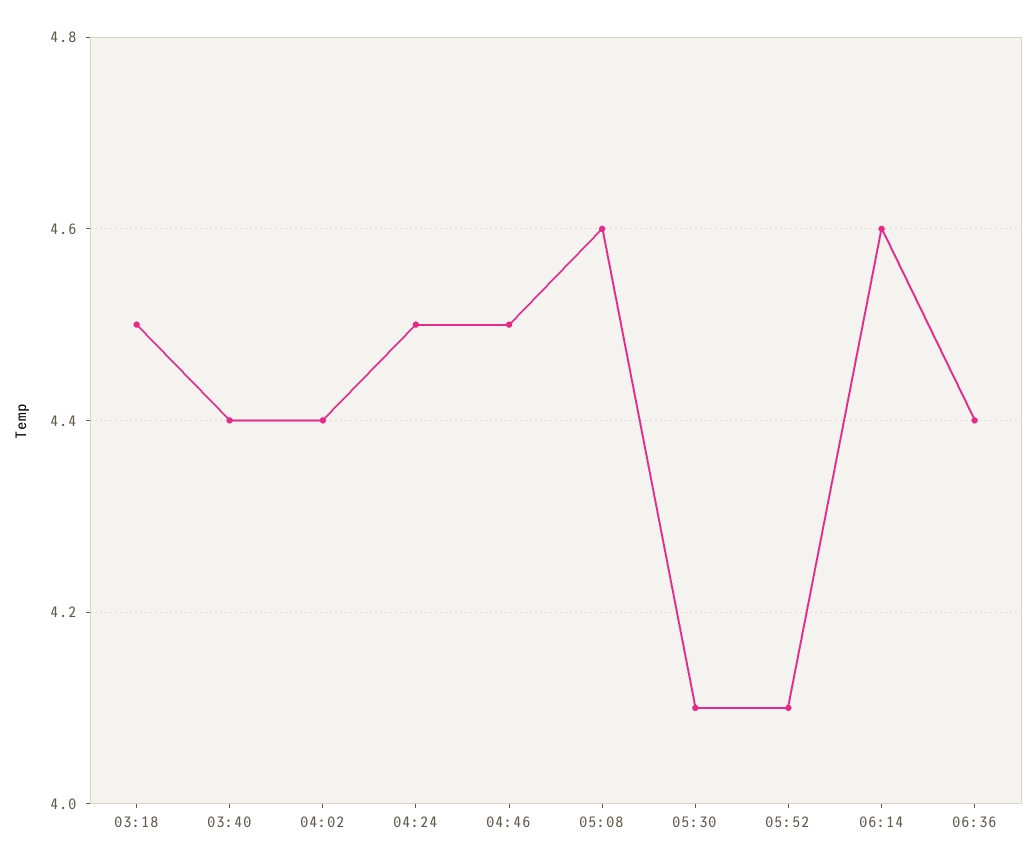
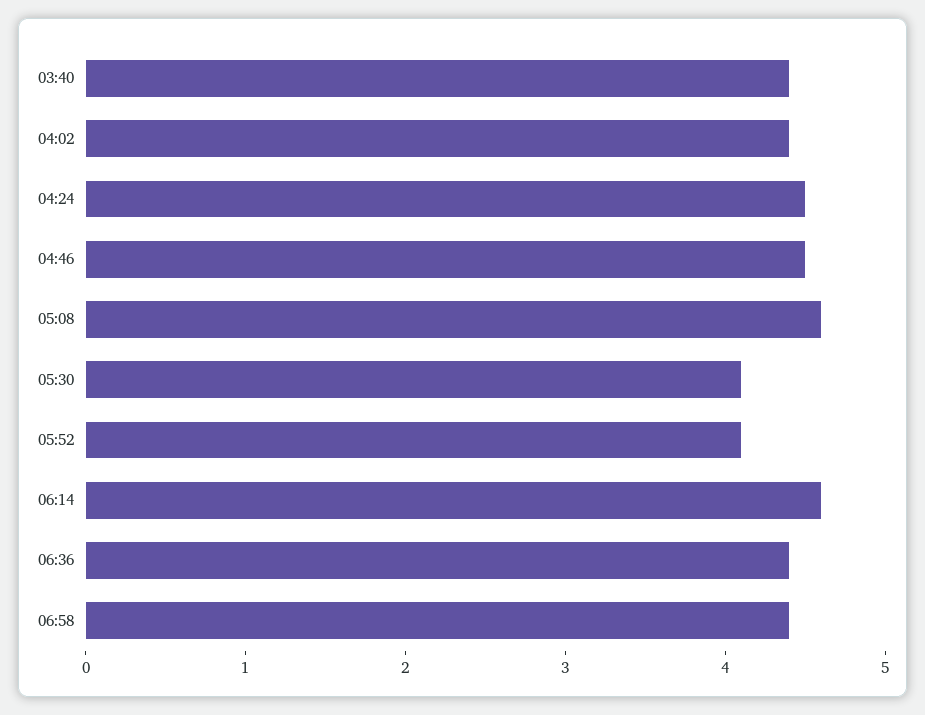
03:18: 4.5 -> none
06:58: none -> 4.4

